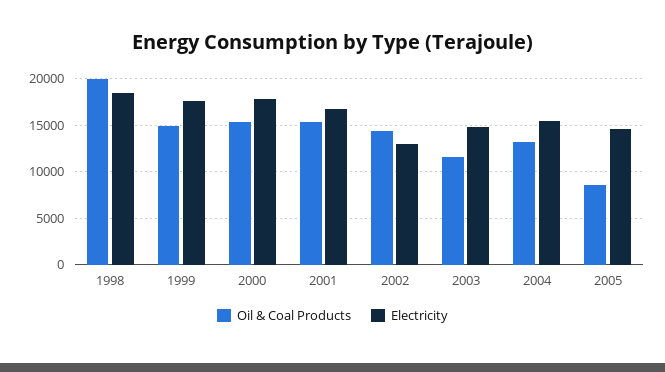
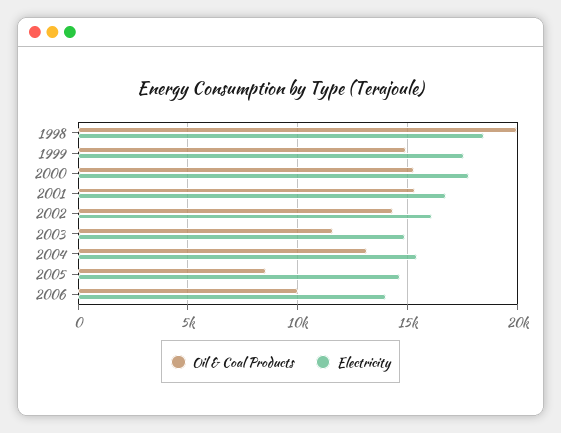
Electricity, 2002: 13000 -> 16000
Oil & Coal Products, 2006: none -> 10000
Electricity, 2006: none -> 14000

